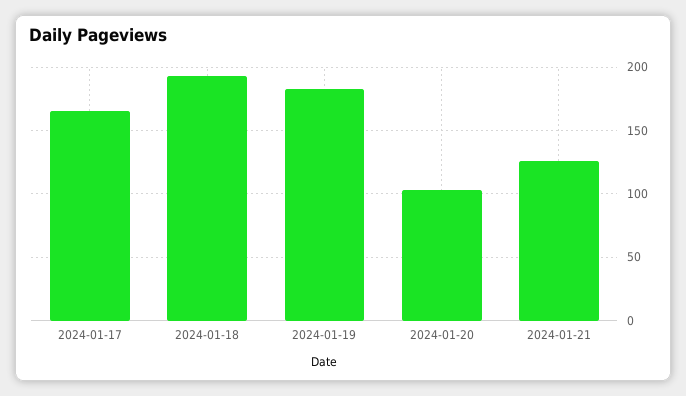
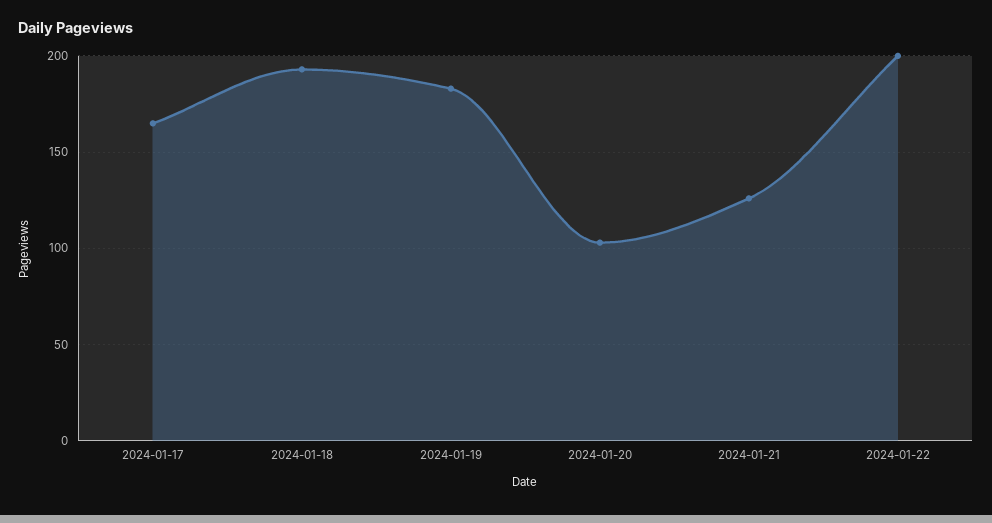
2024-01-22: none -> 200

